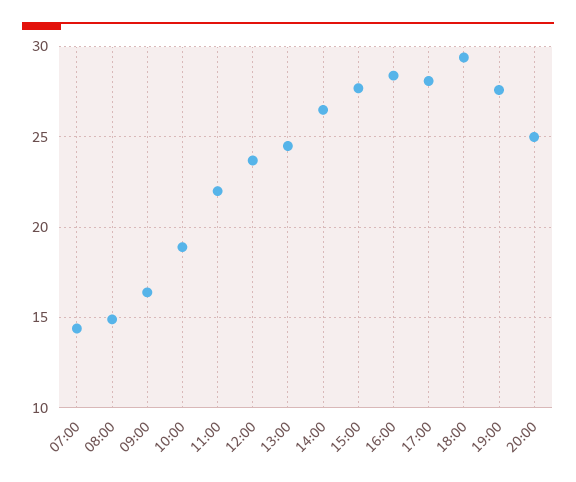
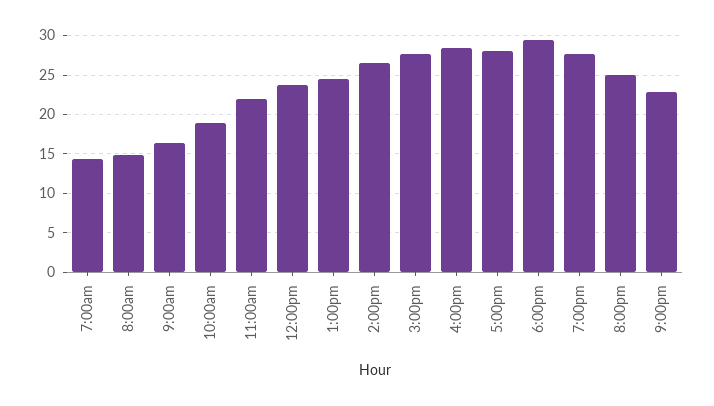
9:00pm: none -> 23

